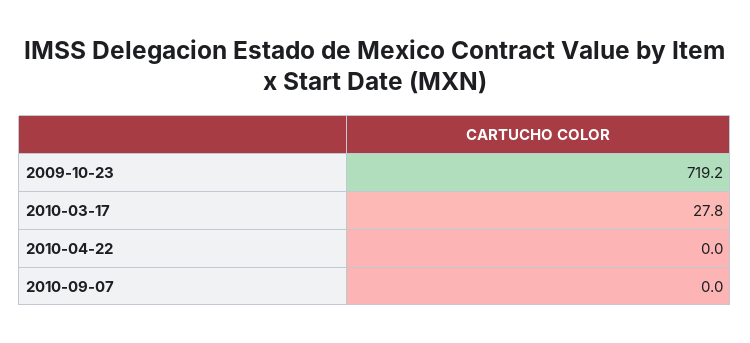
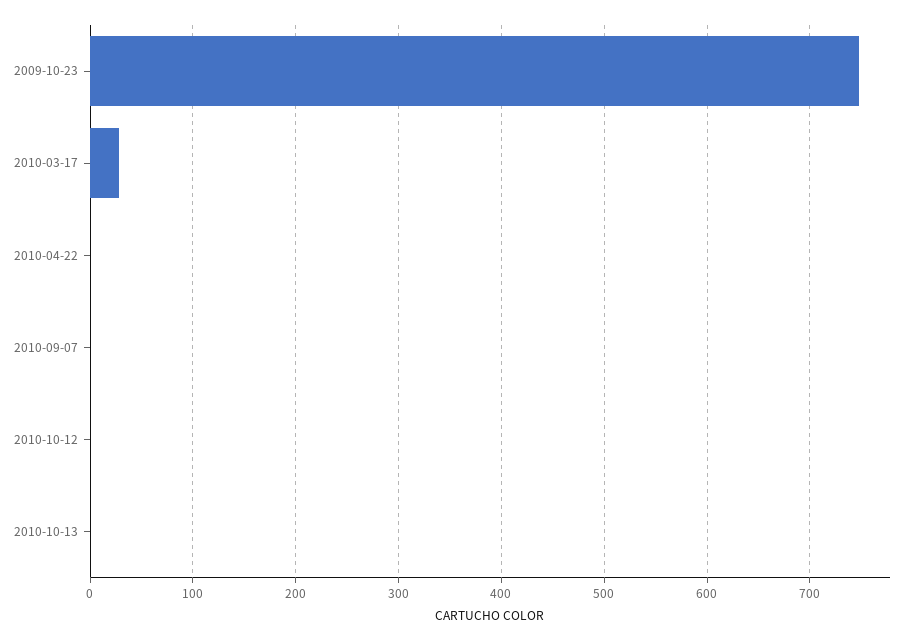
2009-10-23: 719.2 -> 750
2010-10-12: none -> 0
2010-10-13: none -> 0

